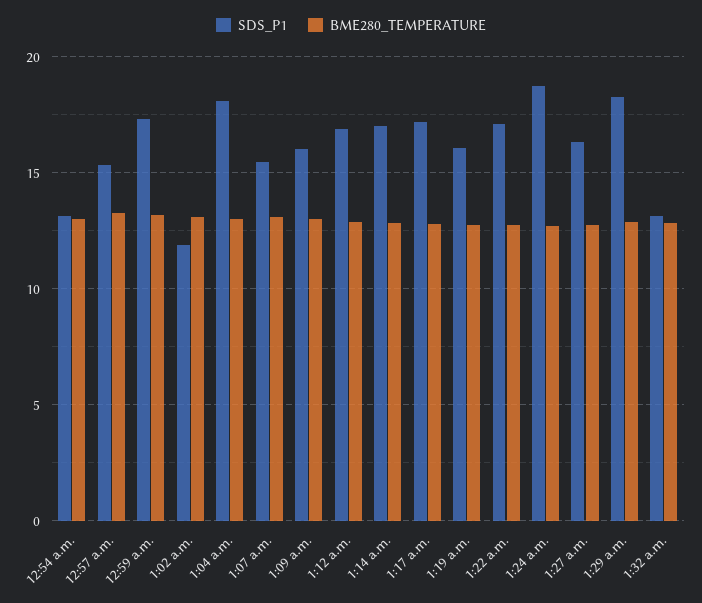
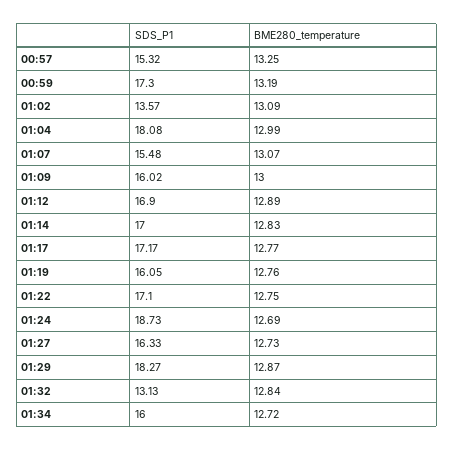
SDS_P1, 12:54 a.m.: 13 -> none
BME280_TEMPERATURE, 12:54 a.m.: 13 -> none
SDS_P1, 1:02 a.m.: 12 -> 13.57
SDS_P1, 01:34: none -> 16
BME280_TEMPERATURE, 01:34: none -> 12.72

